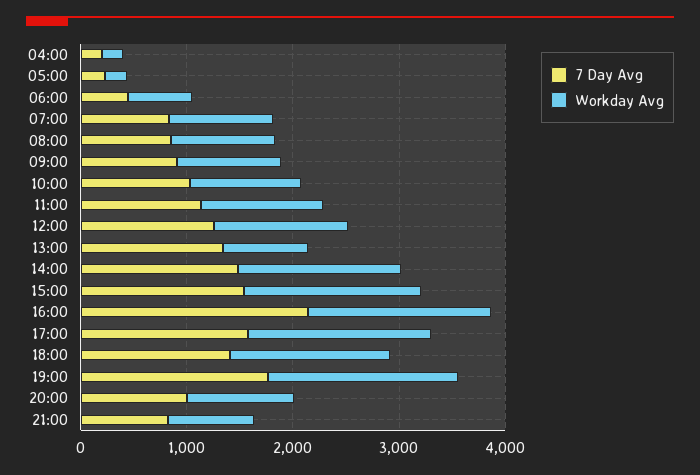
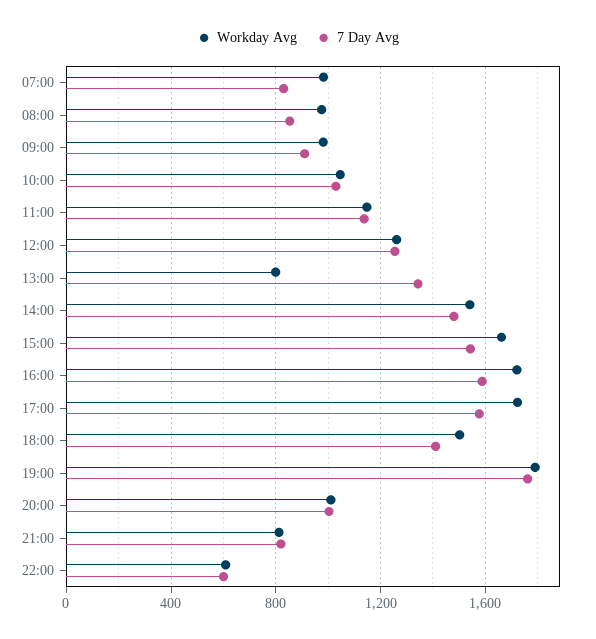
7 Day Avg, 04:00: 200 -> none
Workday Avg, 04:00: 200 -> none
7 Day Avg, 05:00: 200 -> none
Workday Avg, 05:00: 200 -> none
7 Day Avg, 06:00: 400 -> none
Workday Avg, 06:00: 600 -> none
7 Day Avg, 16:00: 2200 -> 1600
Workday Avg, 22:00: none -> 600
7 Day Avg, 22:00: none -> 600

